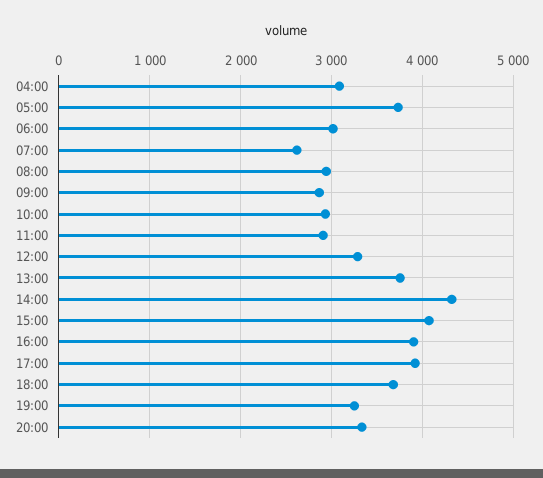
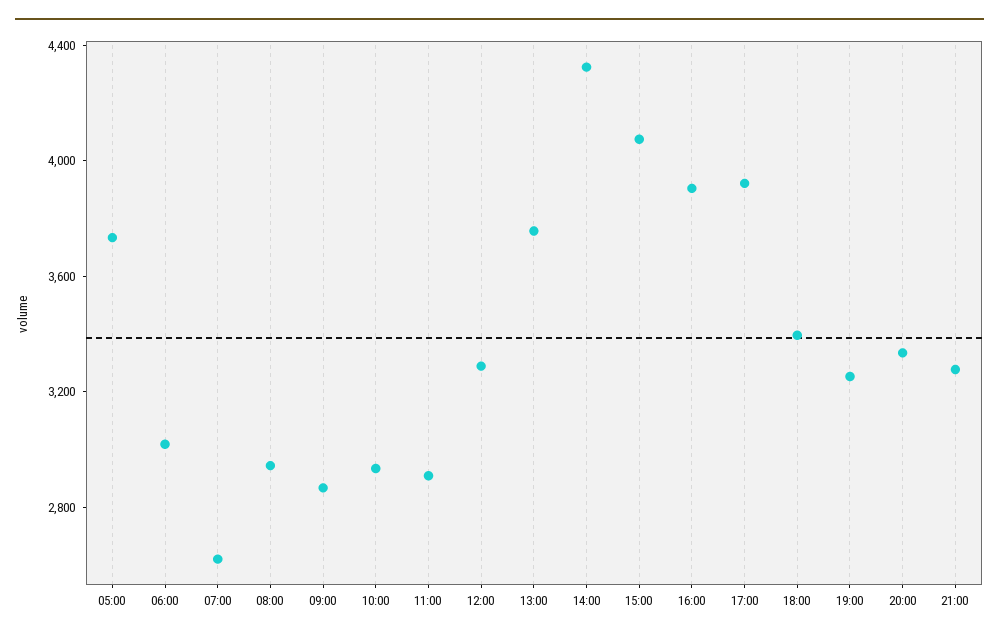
04:00: 3100 -> none
18:00: 3700 -> 3400
21:00: none -> 3300

